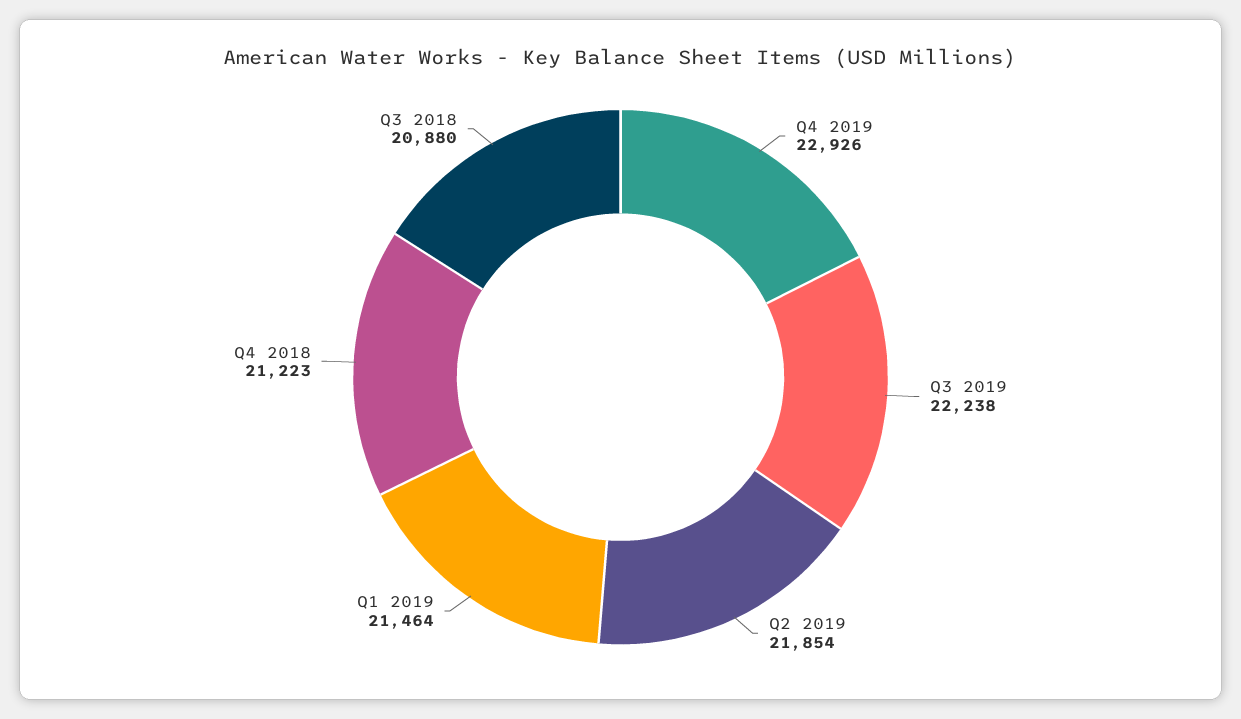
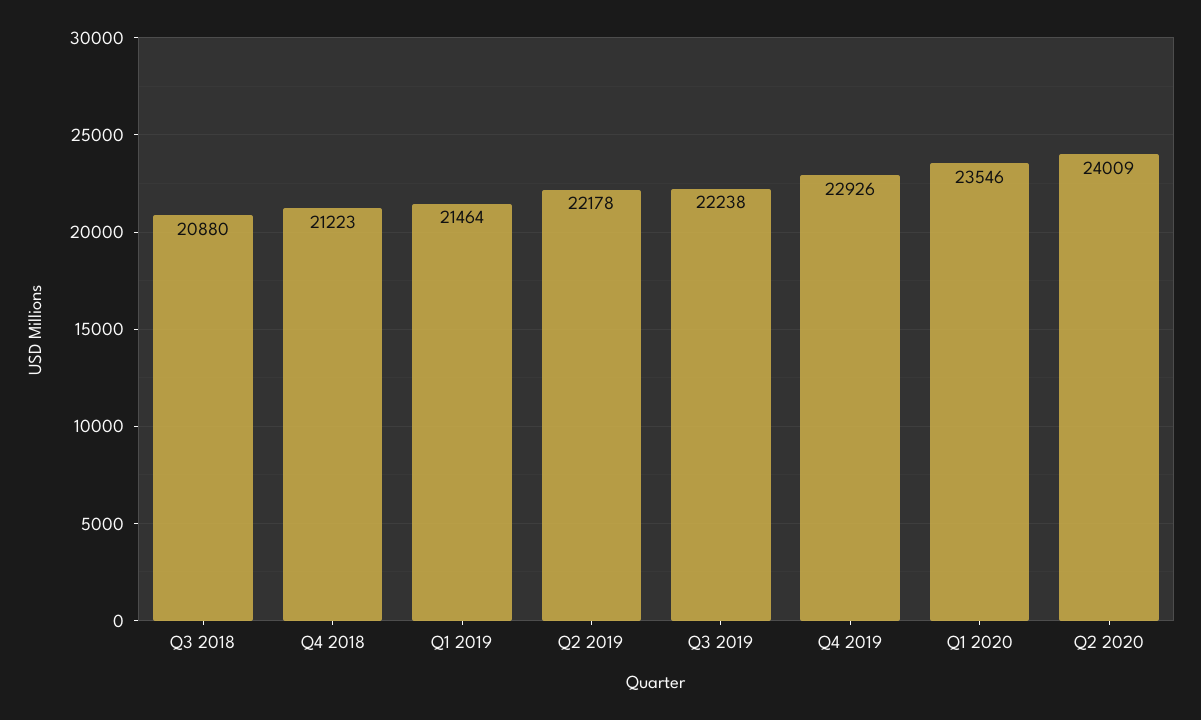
Q2 2019: 21854 -> 22178
Q1 2020: none -> 23546
Q2 2020: none -> 24009

